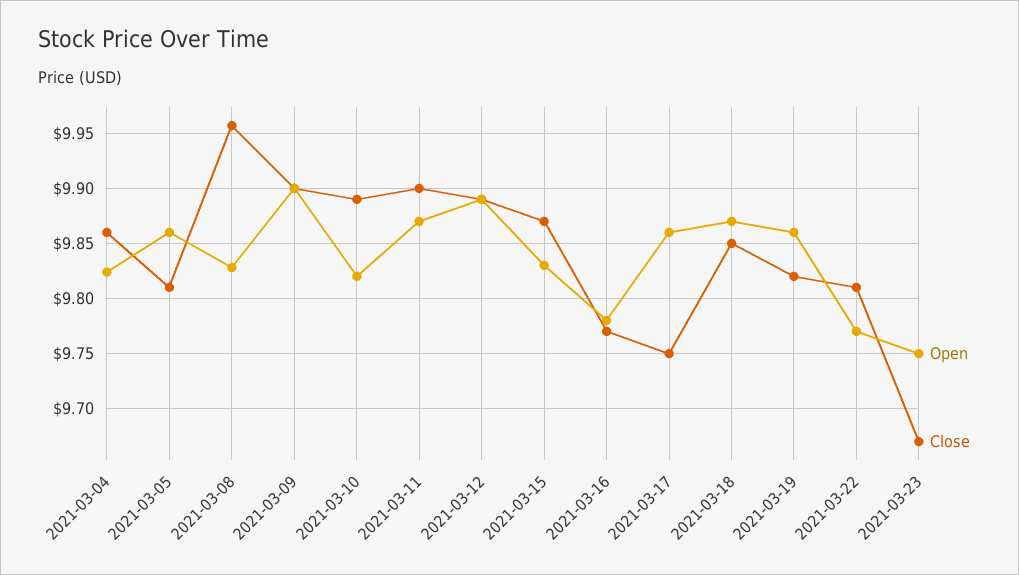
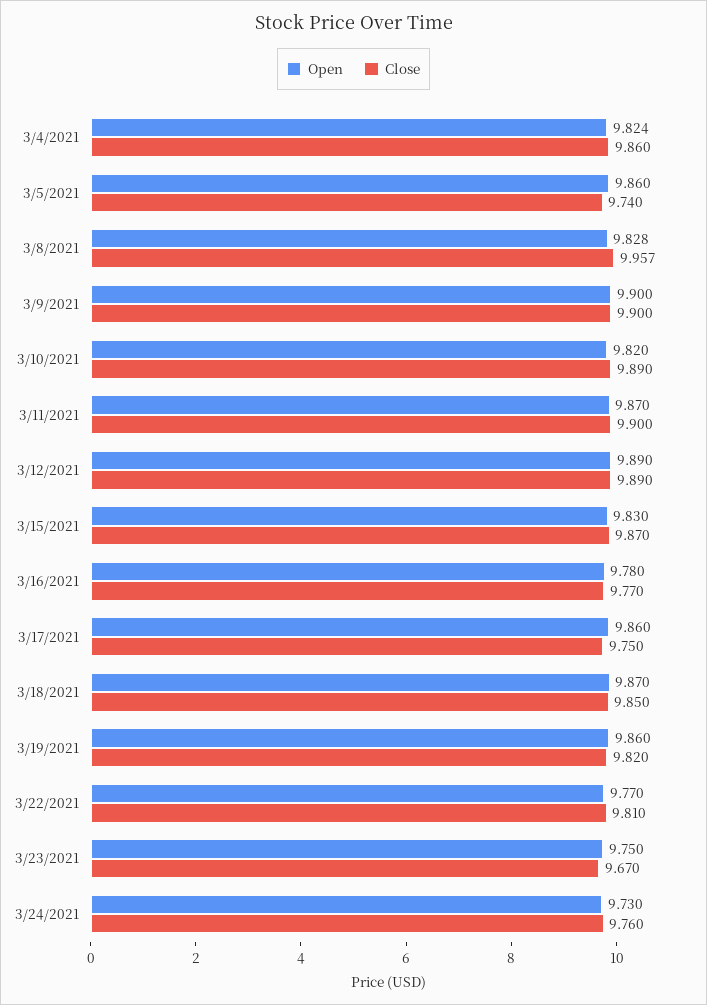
Close, 2021-03-05: 9.81 -> 9.74
Open, 3/24/2021: none -> 9.73
Close, 3/24/2021: none -> 9.76

